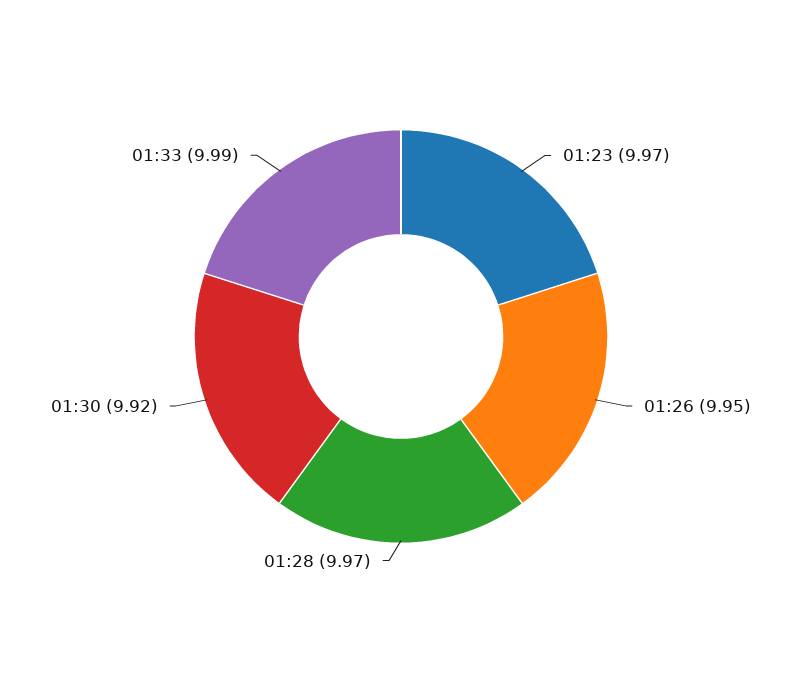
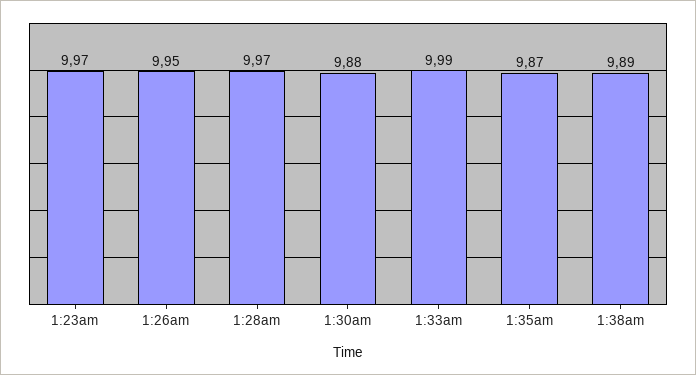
01:30: 9.92 -> 9.88
1:35am: none -> 9.87
1:38am: none -> 9.89

